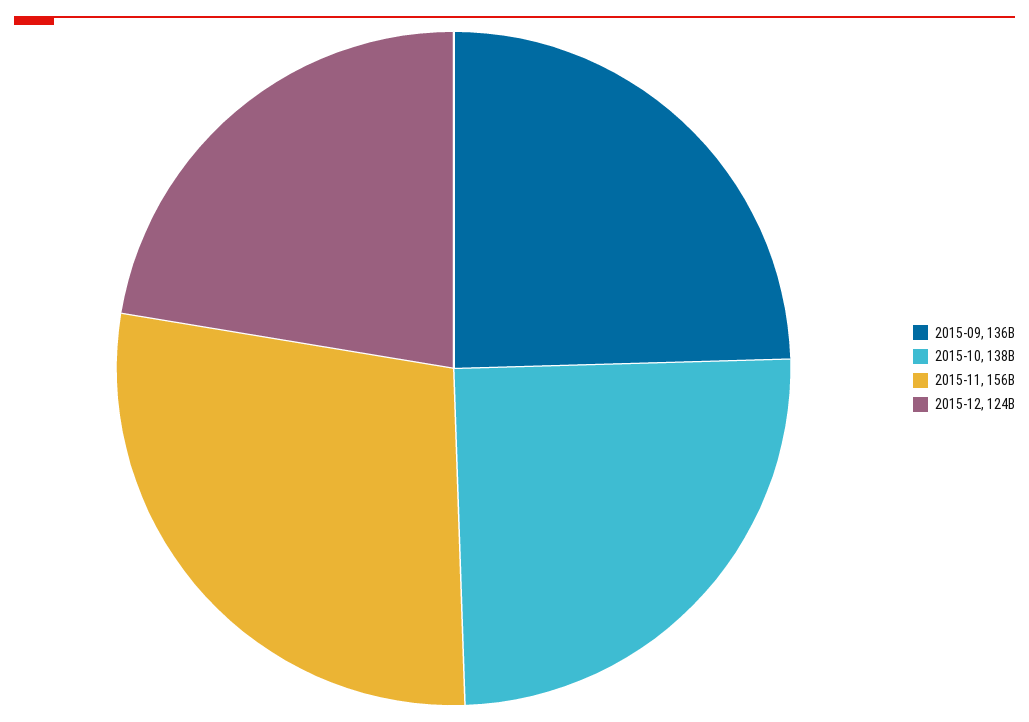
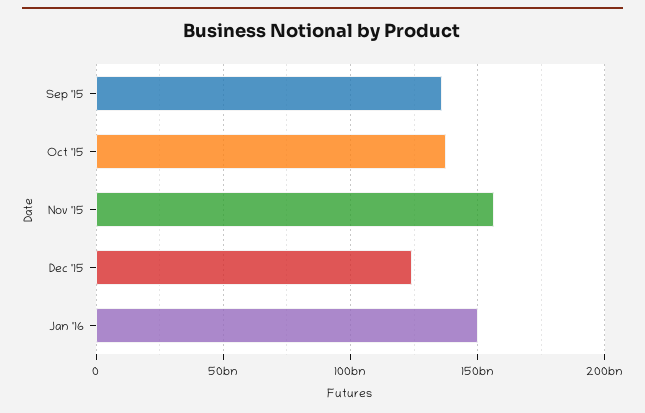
Jan '16: none -> 150000000000

